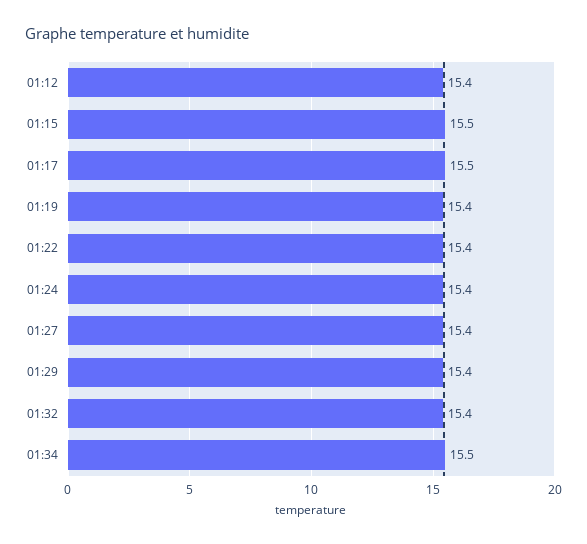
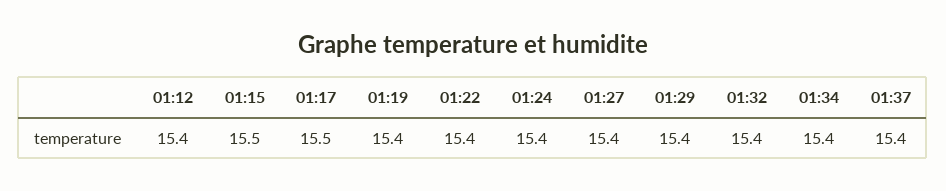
01:34: 15.5 -> 15.4
01:37: none -> 15.4

